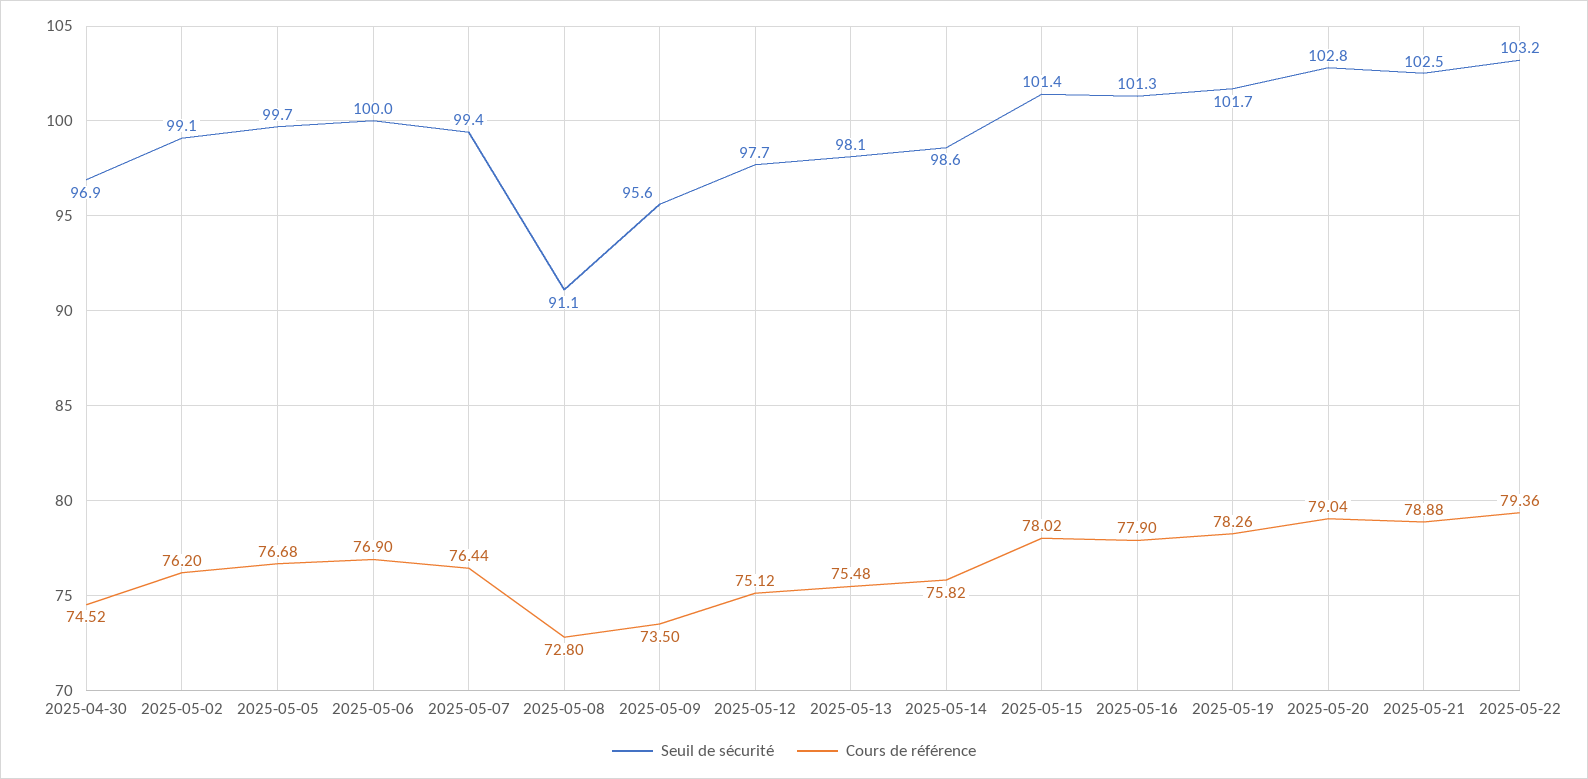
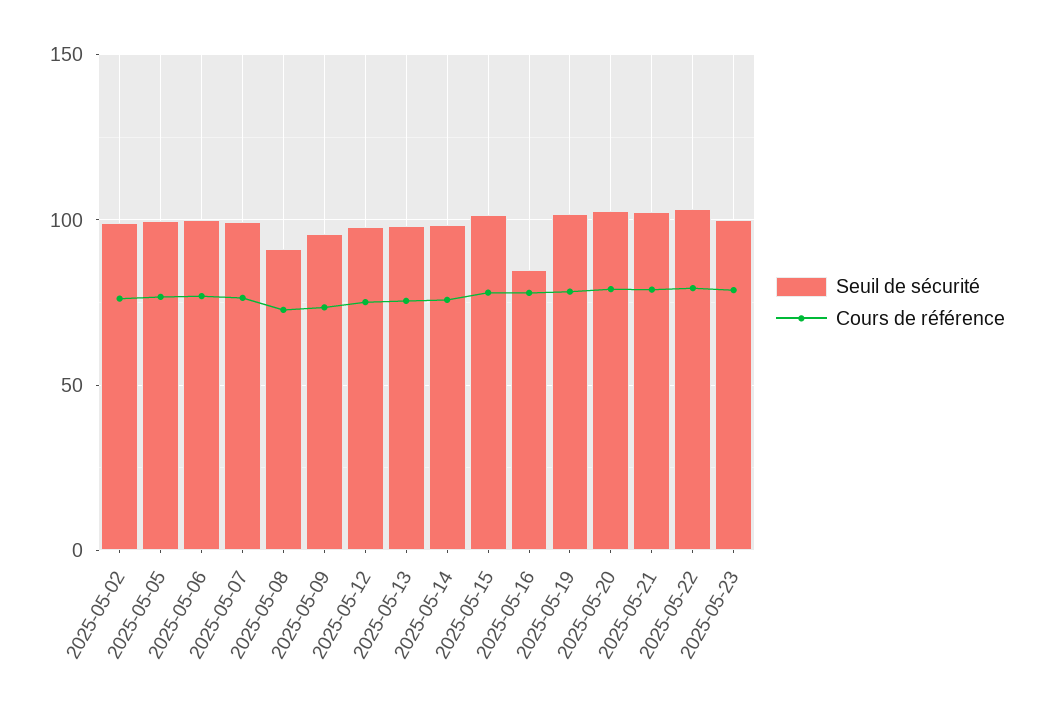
Seuil de sécurité, 2025-04-30: 96.9 -> none
Cours de référence, 2025-04-30: 74.52 -> none
Seuil de sécurité, 2025-05-16: 101.3 -> 85
Seuil de sécurité, 2025-05-23: none -> 100
Cours de référence, 2025-05-23: none -> 80

